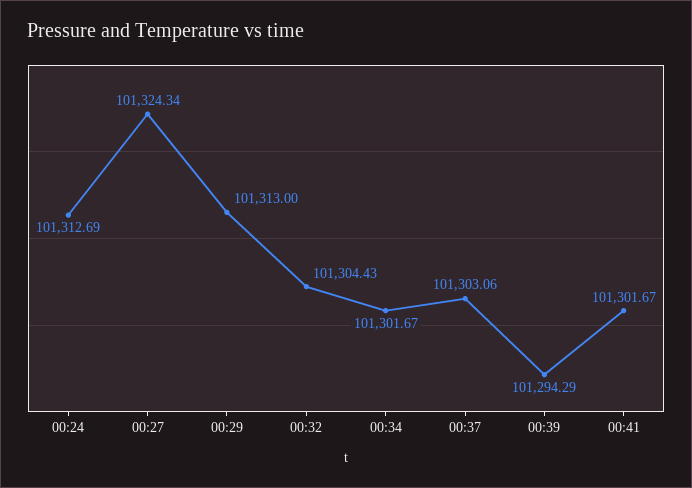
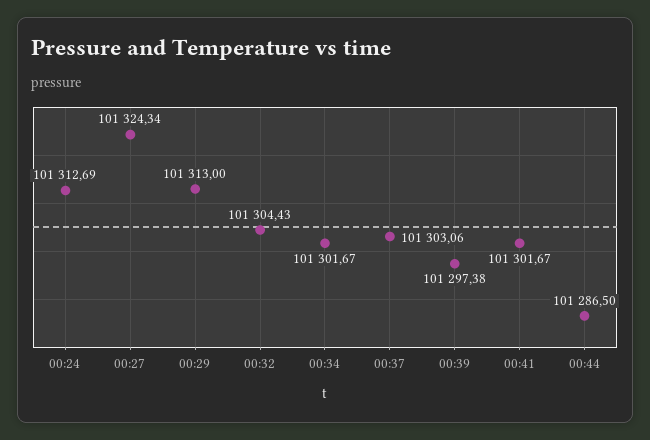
00:39: 101294.29 -> 101297.38
00:44: none -> 101286.5

